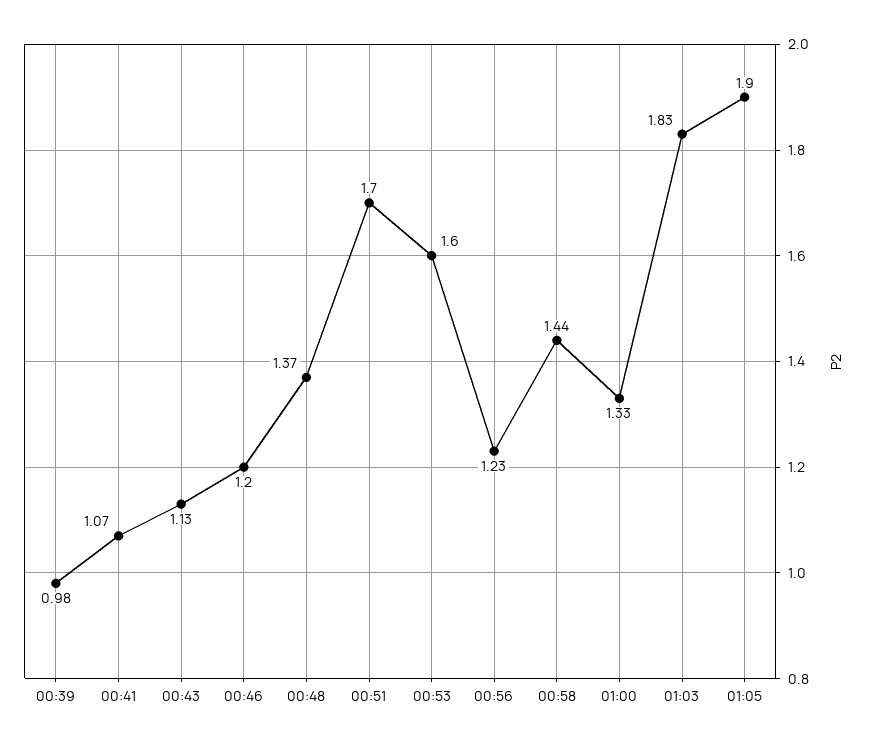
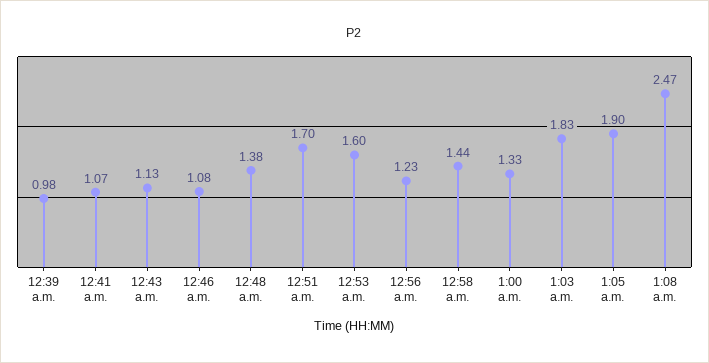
00:46: 1.2 -> 1.08
00:48: 1.37 -> 1.38
1:08 a.m.: none -> 2.47

